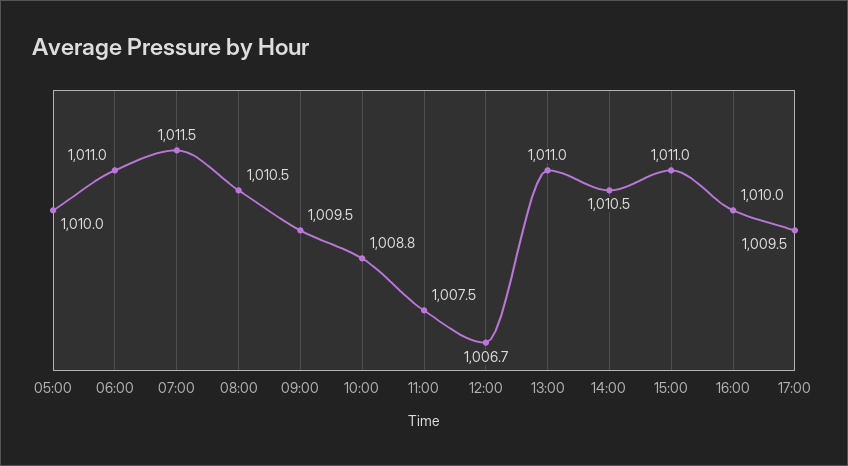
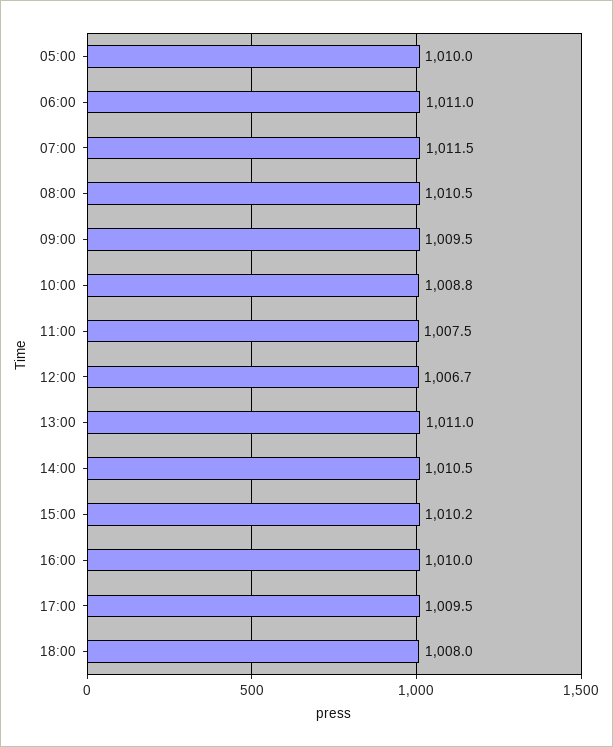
15:00: 1011 -> 1010.2
18:00: none -> 1008

